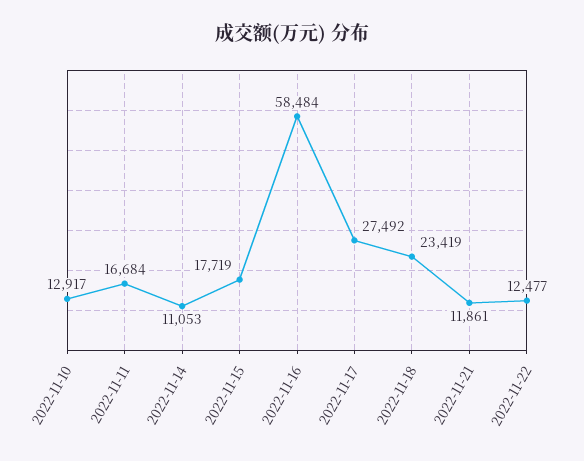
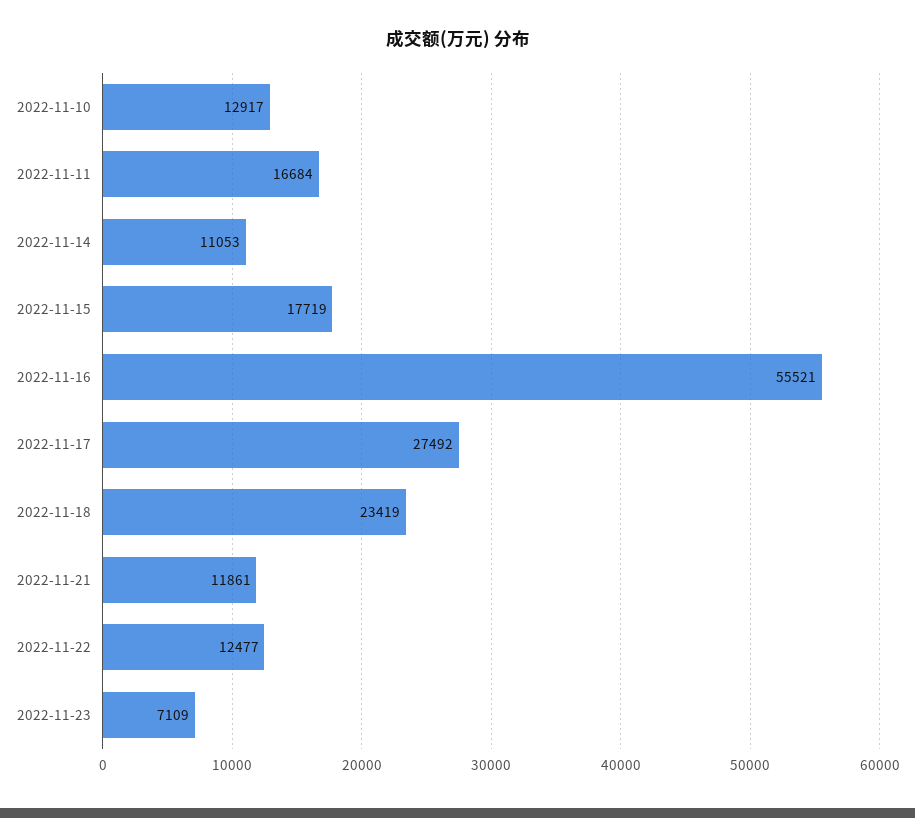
2022-11-16: 58484 -> 55521
2022-11-23: none -> 7109

